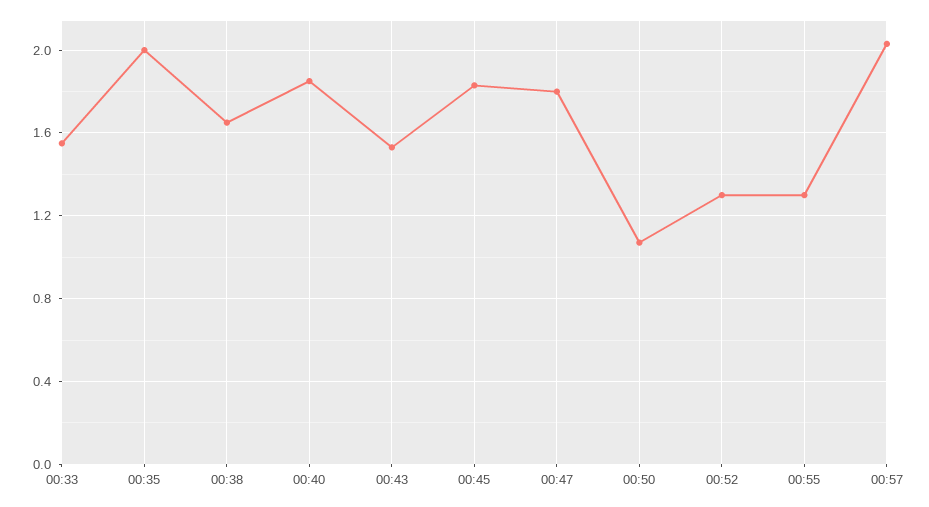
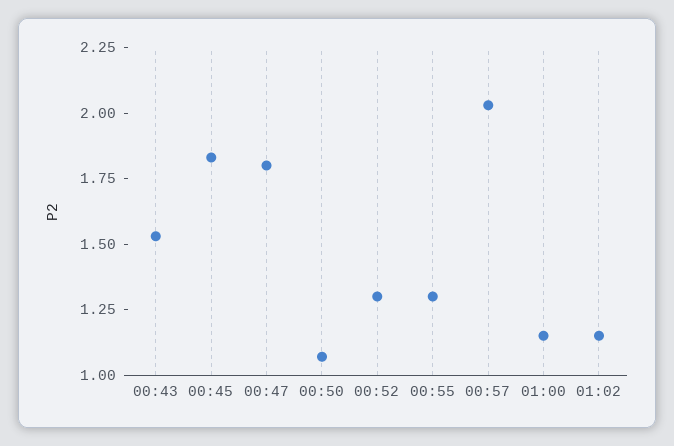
00:33: 1.55 -> none
00:35: 2 -> none
00:38: 1.65 -> none
00:40: 1.85 -> none
01:00: none -> 1.15
01:02: none -> 1.15

